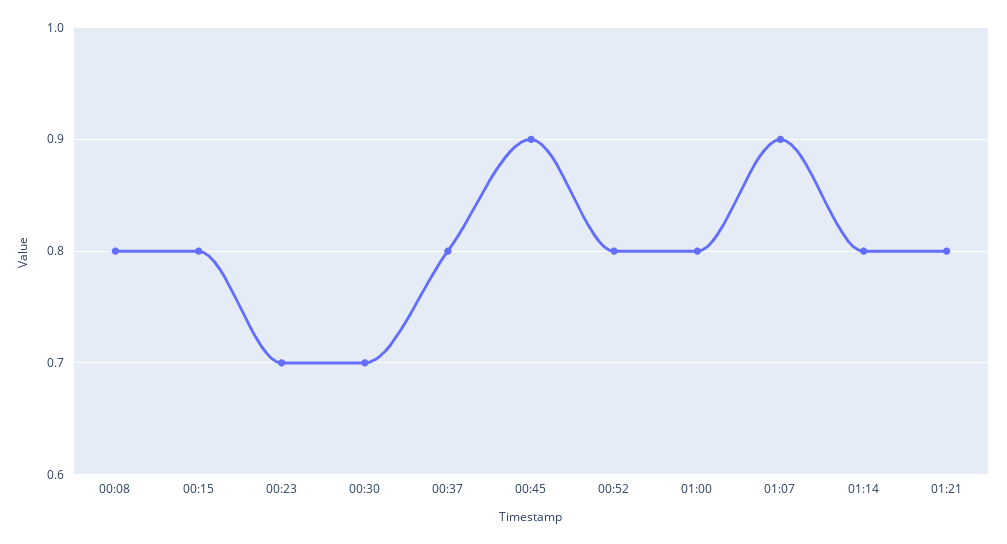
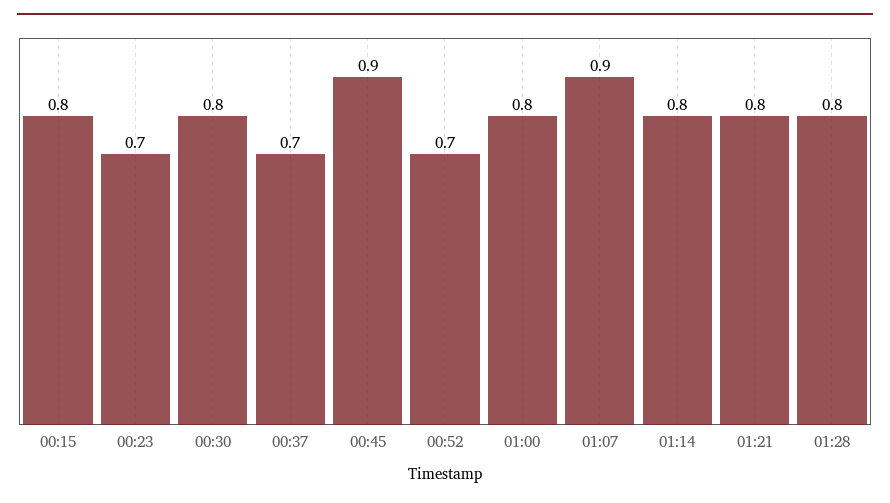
00:08: 0.8 -> none
00:30: 0.7 -> 0.8
00:37: 0.8 -> 0.7
00:52: 0.8 -> 0.7
01:28: none -> 0.8

